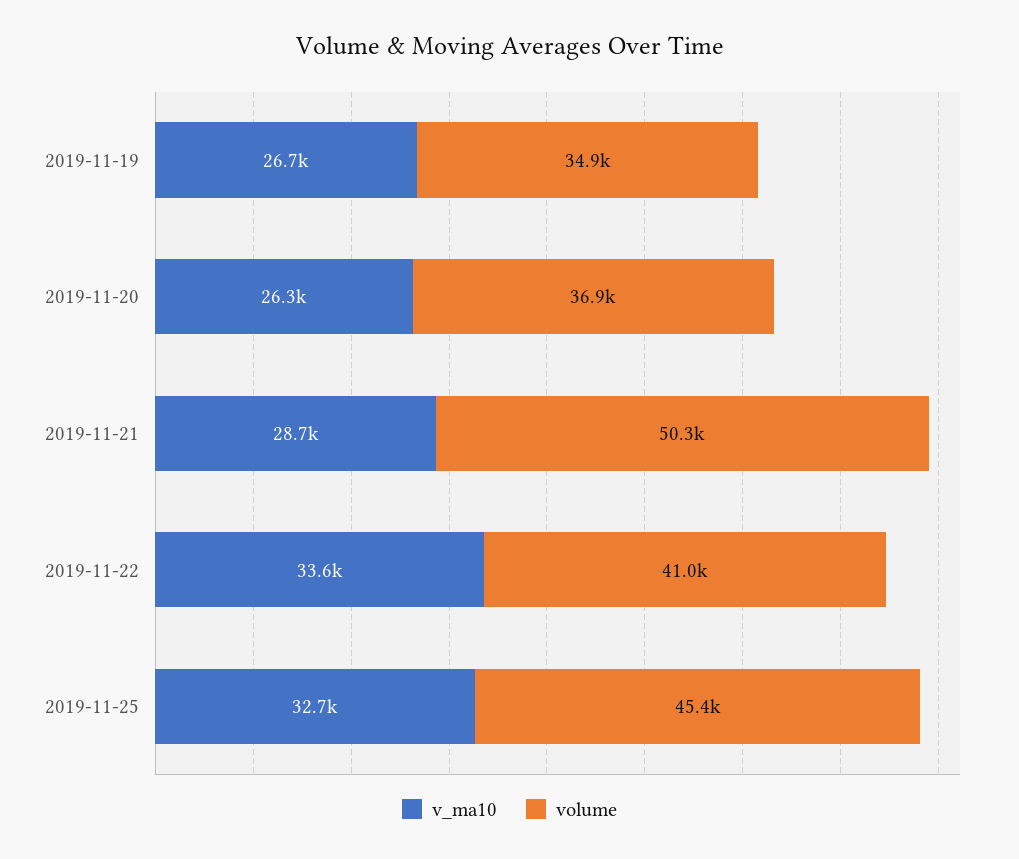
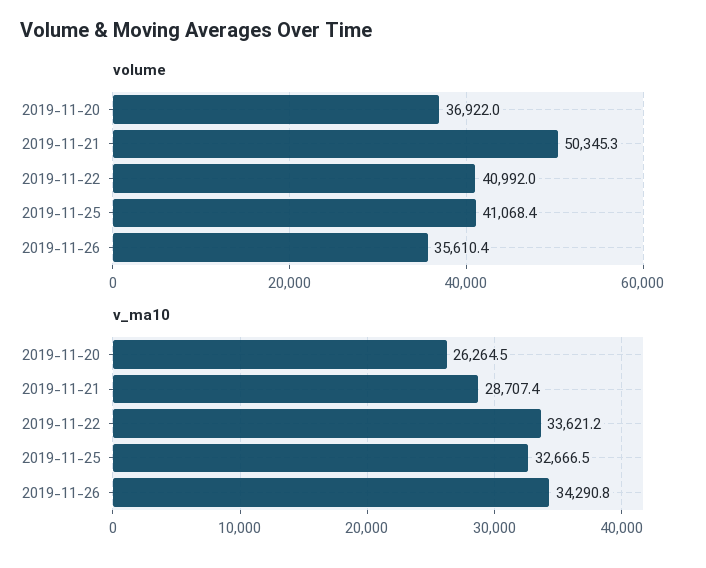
v_ma10, 2019-11-19: 26700 -> none
volume, 2019-11-19: 34900 -> none
volume, 2019-11-25: 45400 -> 41068.4
volume, 2019-11-26: none -> 35610.4
v_ma10, 2019-11-26: none -> 34290.8

